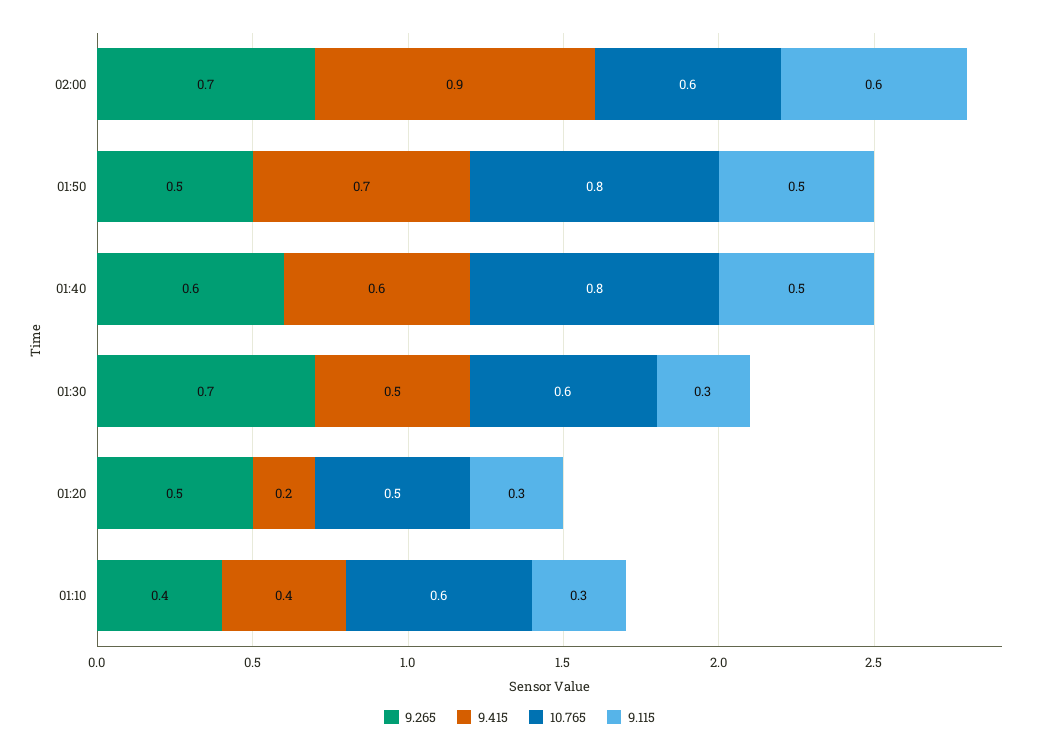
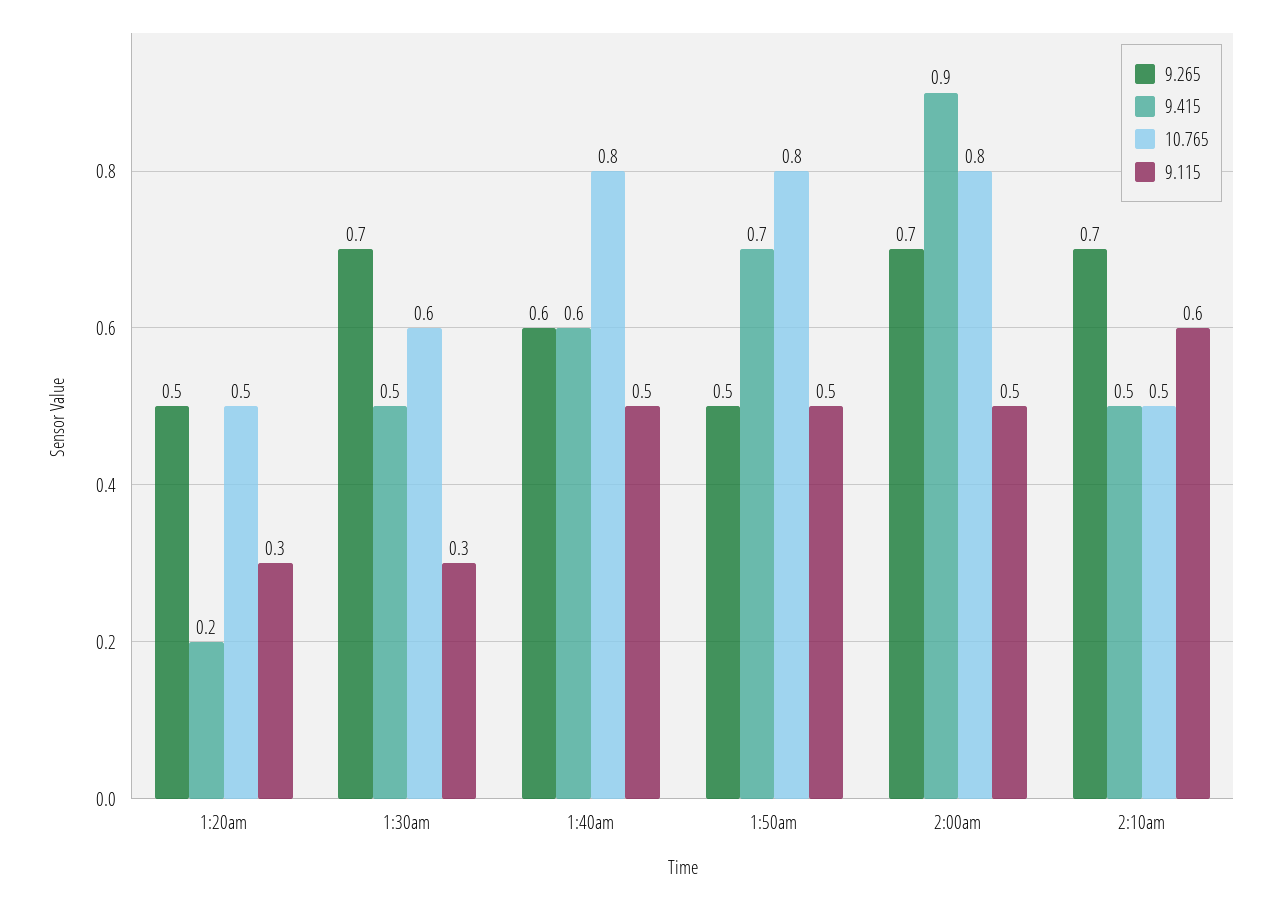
10.765, 02:00: 0.6 -> 0.8
9.115, 02:00: 0.6 -> 0.5
9.265, 01:10: 0.4 -> none
9.415, 01:10: 0.4 -> none
10.765, 01:10: 0.6 -> none
9.115, 01:10: 0.3 -> none
9.265, 2:10am: none -> 0.7
9.415, 2:10am: none -> 0.5
10.765, 2:10am: none -> 0.5
9.115, 2:10am: none -> 0.6

